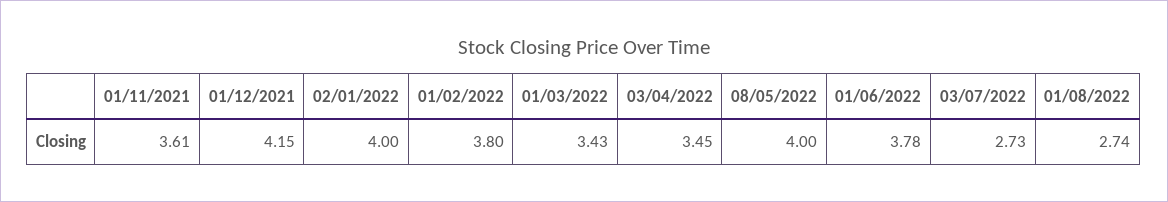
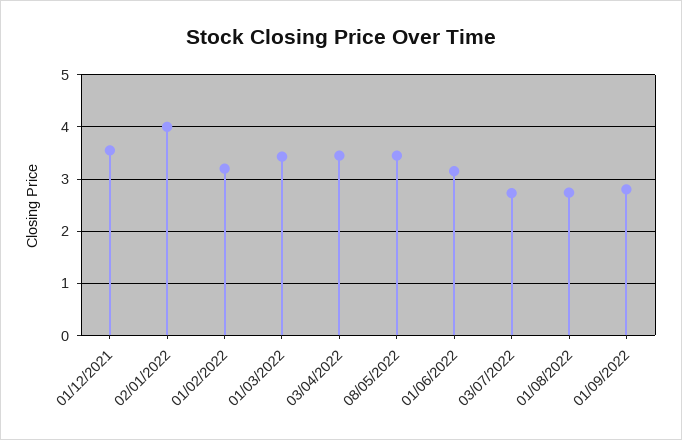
01/11/2021: 3.61 -> none
01/12/2021: 4.15 -> 3.6
01/02/2022: 3.8 -> 3.2
08/05/2022: 4 -> 3.4
01/06/2022: 3.78 -> 3.2
01/09/2022: none -> 2.8

